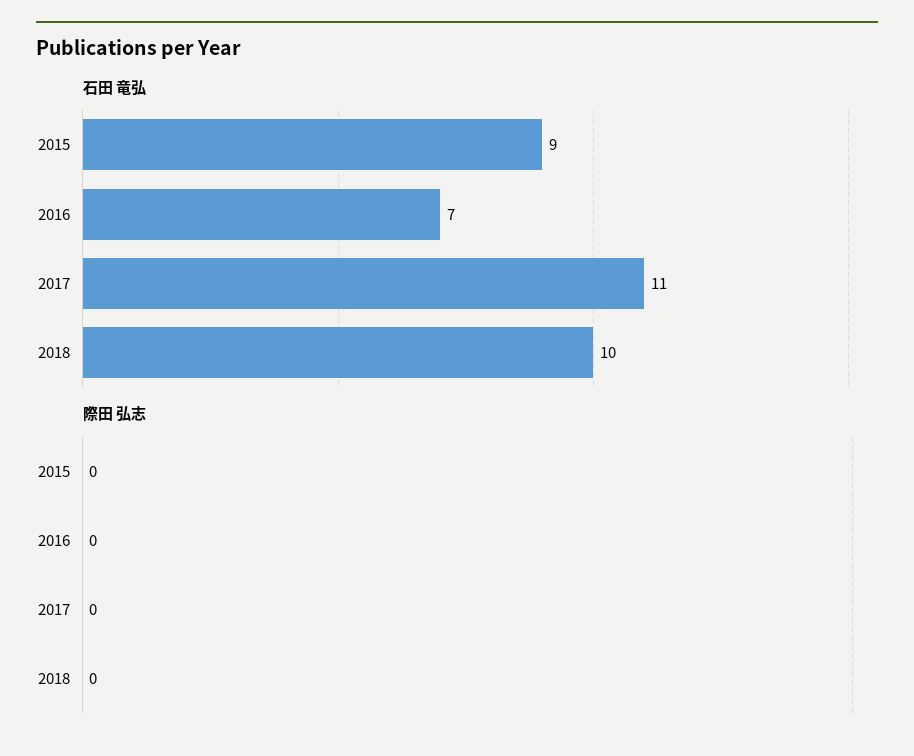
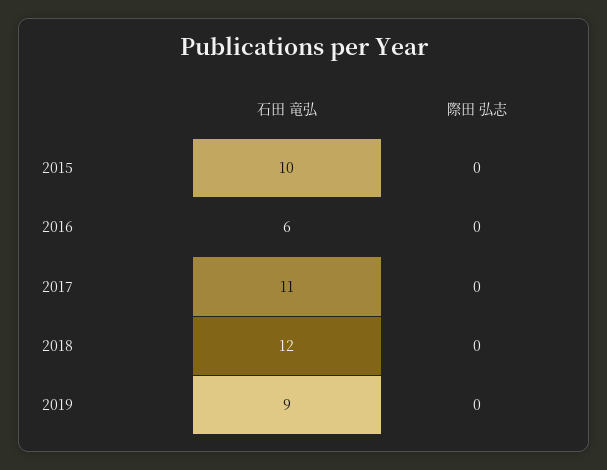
石田 竜弘, 2015: 9 -> 10
石田 竜弘, 2016: 7 -> 6
石田 竜弘, 2018: 10 -> 12
石田 竜弘, 2019: none -> 9
際田 弘志, 2019: none -> 0

